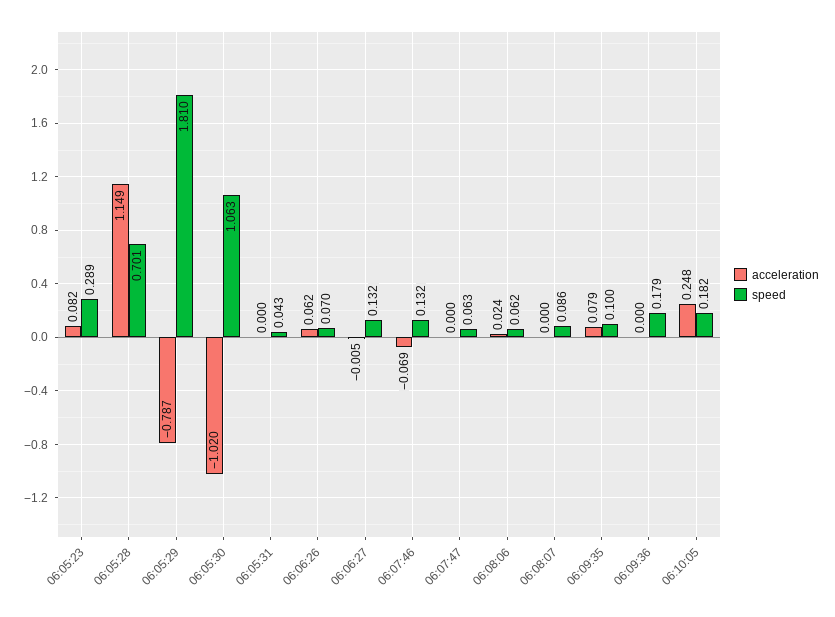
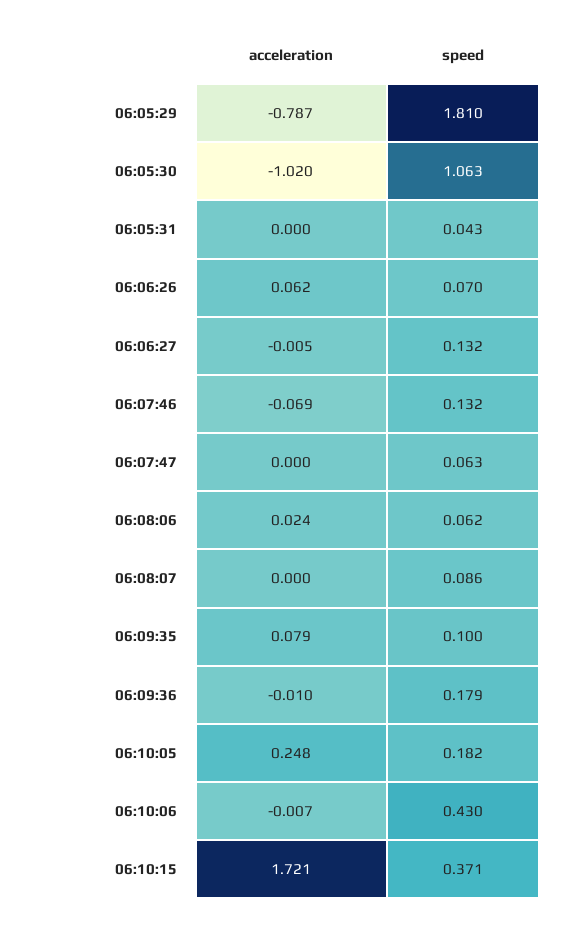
acceleration, 06:05:23: 0.082 -> none
speed, 06:05:23: 0.289 -> none
acceleration, 06:05:28: 1.149 -> none
speed, 06:05:28: 0.701 -> none
acceleration, 06:09:36: 0 -> -0.01
acceleration, 06:10:06: none -> -0.007
speed, 06:10:06: none -> 0.43
acceleration, 06:10:15: none -> 1.721
speed, 06:10:15: none -> 0.371

